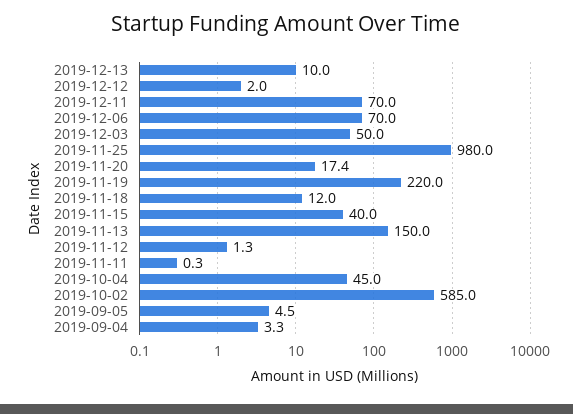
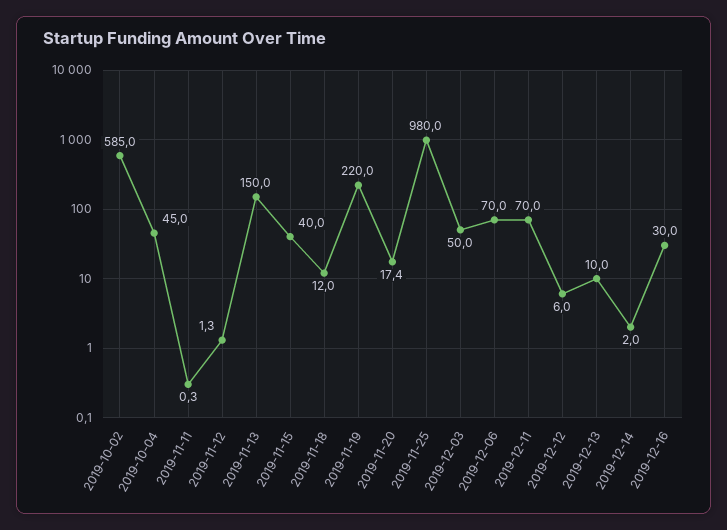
2019-12-12: 2 -> 6
2019-09-05: 4.5 -> none
2019-09-04: 3.3 -> none
2019-12-14: none -> 2
2019-12-16: none -> 30

